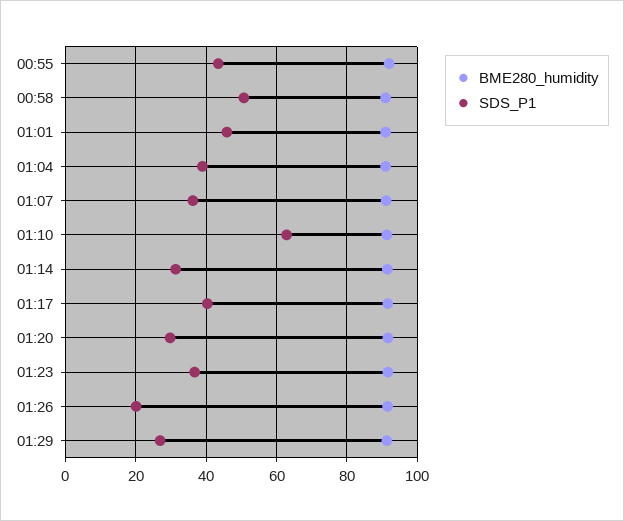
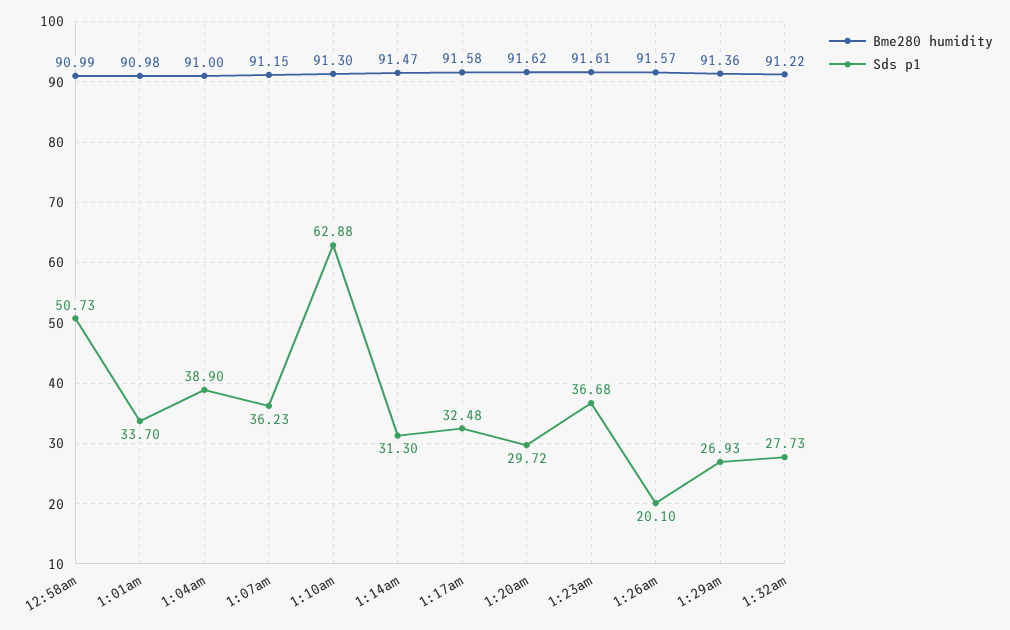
BME280_humidity, 00:55: 92 -> none
SDS_P1, 00:55: 44 -> none
SDS_P1, 01:01: 46 -> 33.7
SDS_P1, 01:17: 40 -> 32.48
BME280_humidity, 1:32am: none -> 91.22
SDS_P1, 1:32am: none -> 27.73

